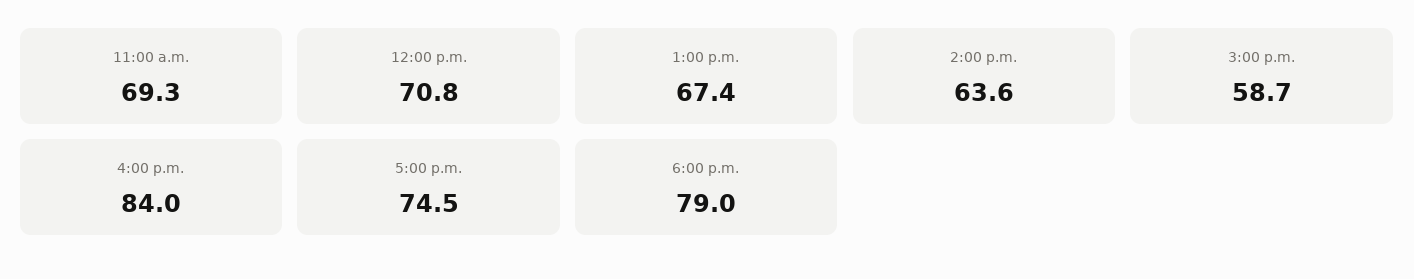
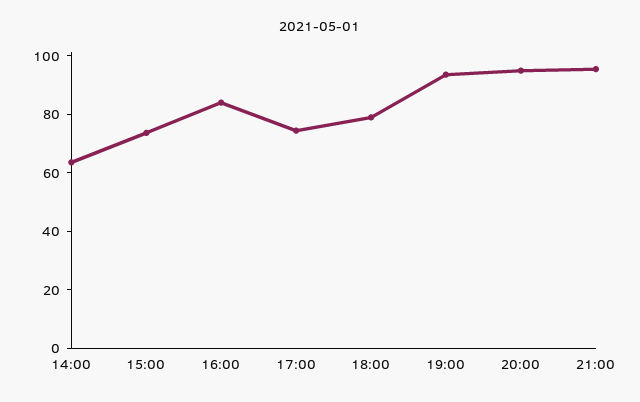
11:00 a.m.: 69.3 -> none
12:00 p.m.: 70.8 -> none
1:00 p.m.: 67.4 -> none
3:00 p.m.: 58.7 -> 75
19:00: none -> 95
20:00: none -> 95
21:00: none -> 95

